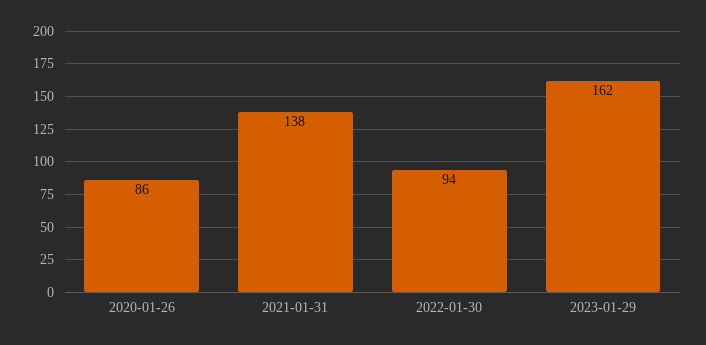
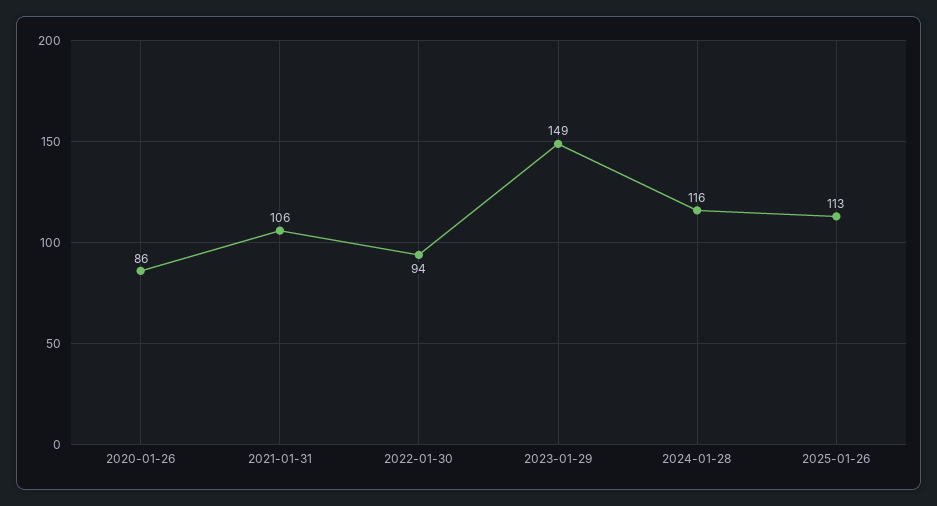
2021-01-31: 138 -> 106
2023-01-29: 162 -> 149
2024-01-28: none -> 116
2025-01-26: none -> 113

